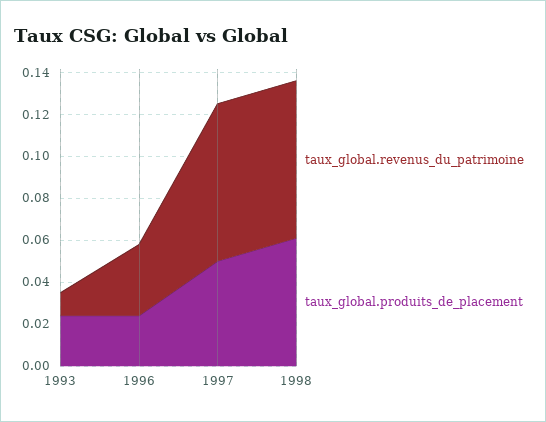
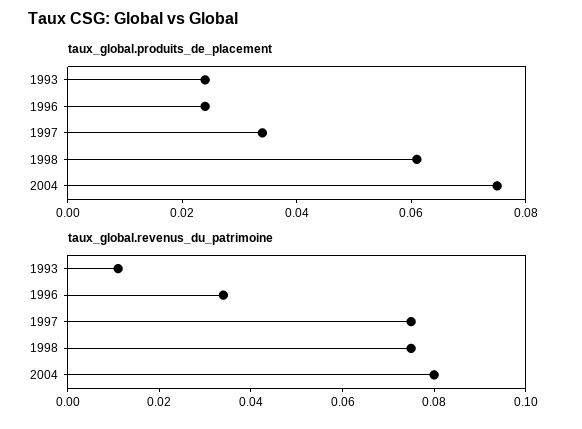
taux_global.produits_de_placement, 1997: 0.05 -> 0.035
taux_global.produits_de_placement, 2004: none -> 0.075
taux_global.revenus_du_patrimoine, 2004: none -> 0.08

